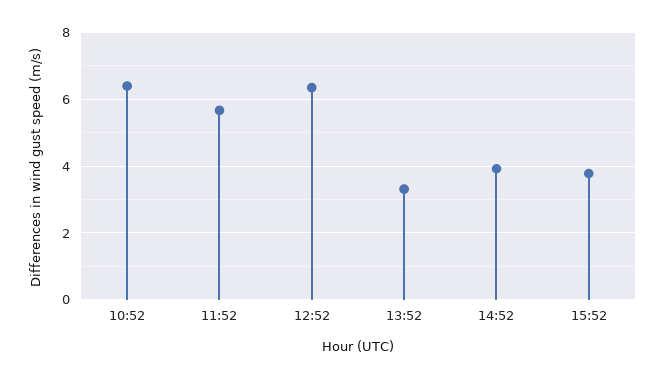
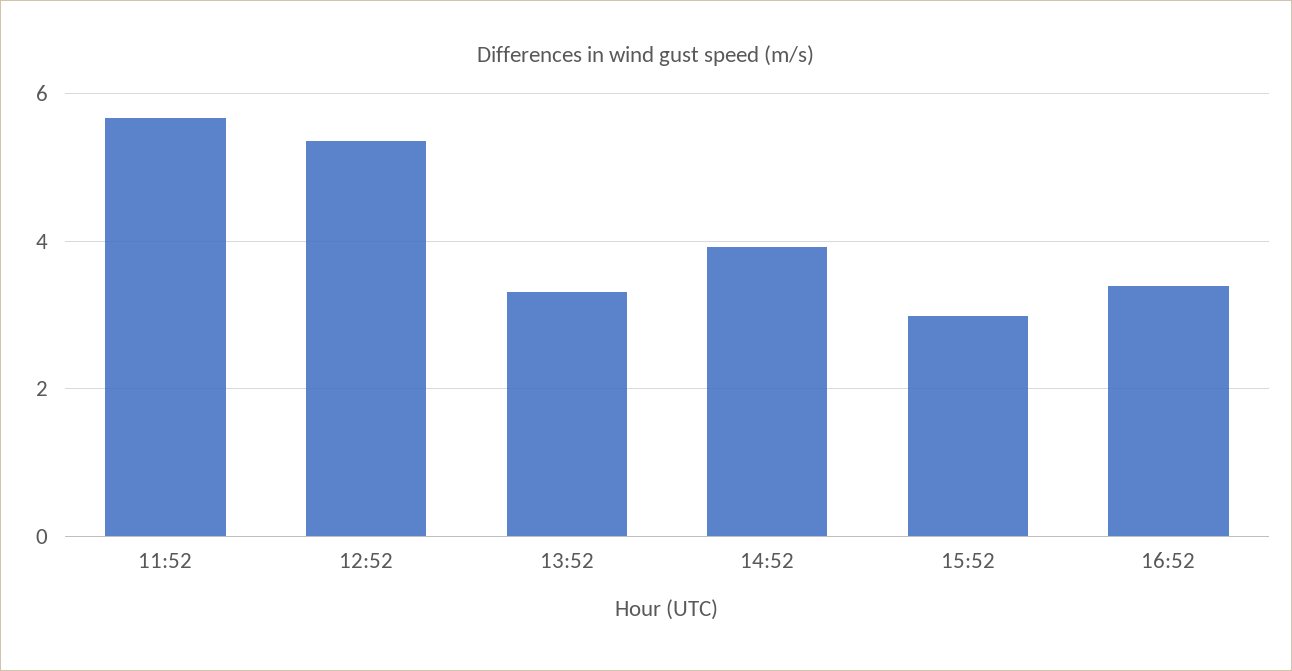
10:52: 6.4 -> none
12:52: 6.4 -> 5.4
15:52: 3.8 -> 3
16:52: none -> 3.4

